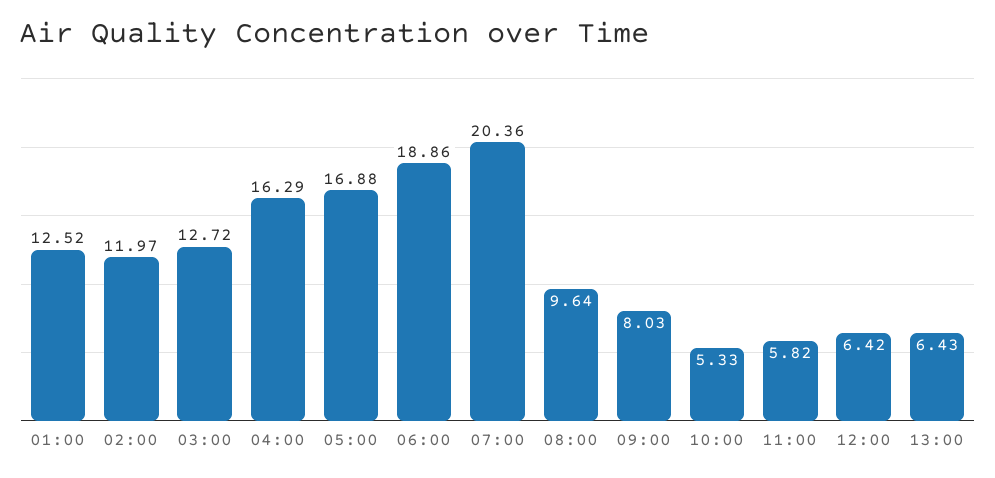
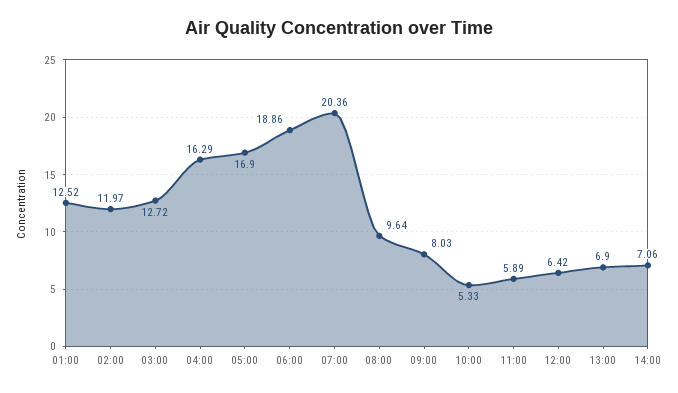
05:00: 16.88 -> 16.9
11:00: 5.82 -> 5.89
13:00: 6.43 -> 6.9
14:00: none -> 7.06

